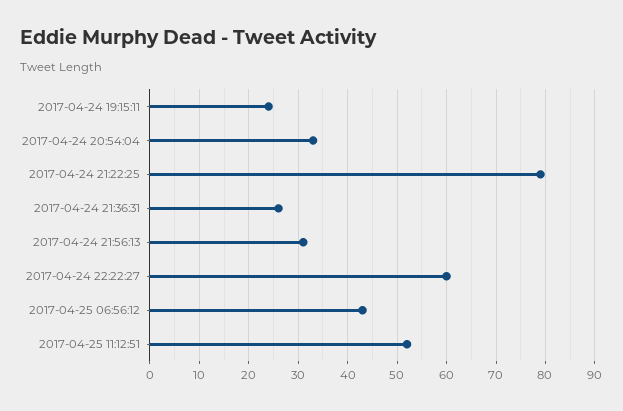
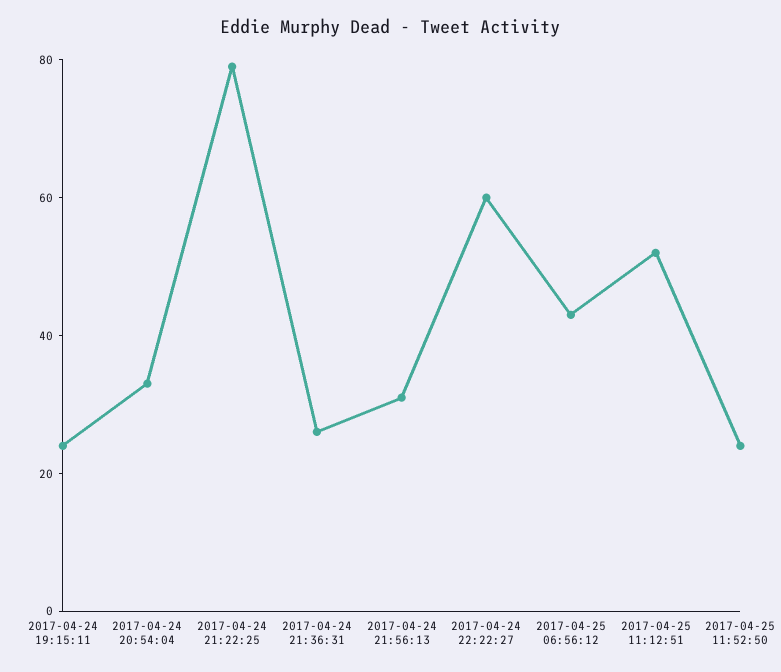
2017-04-25 11:52:50: none -> 25

